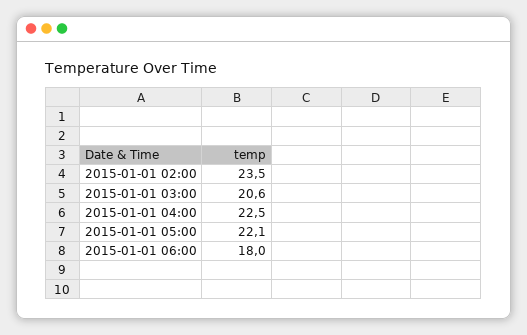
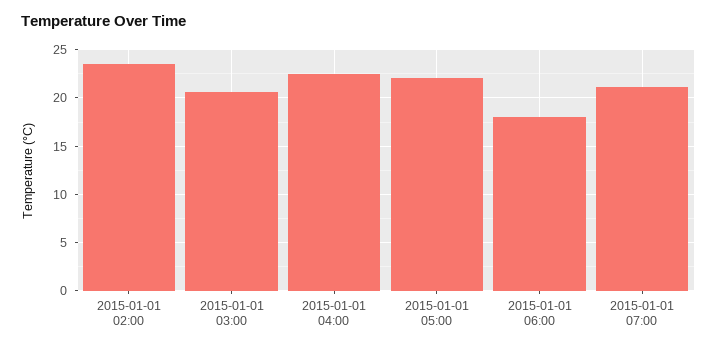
2015-01-01 07:00: none -> 21

